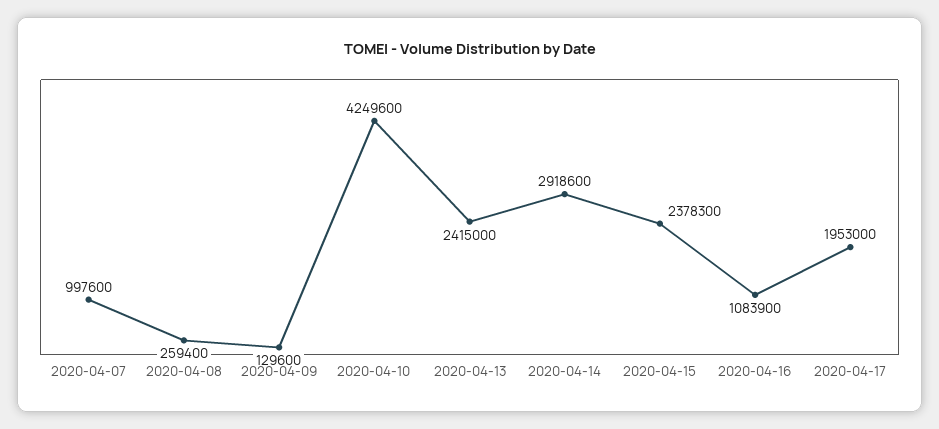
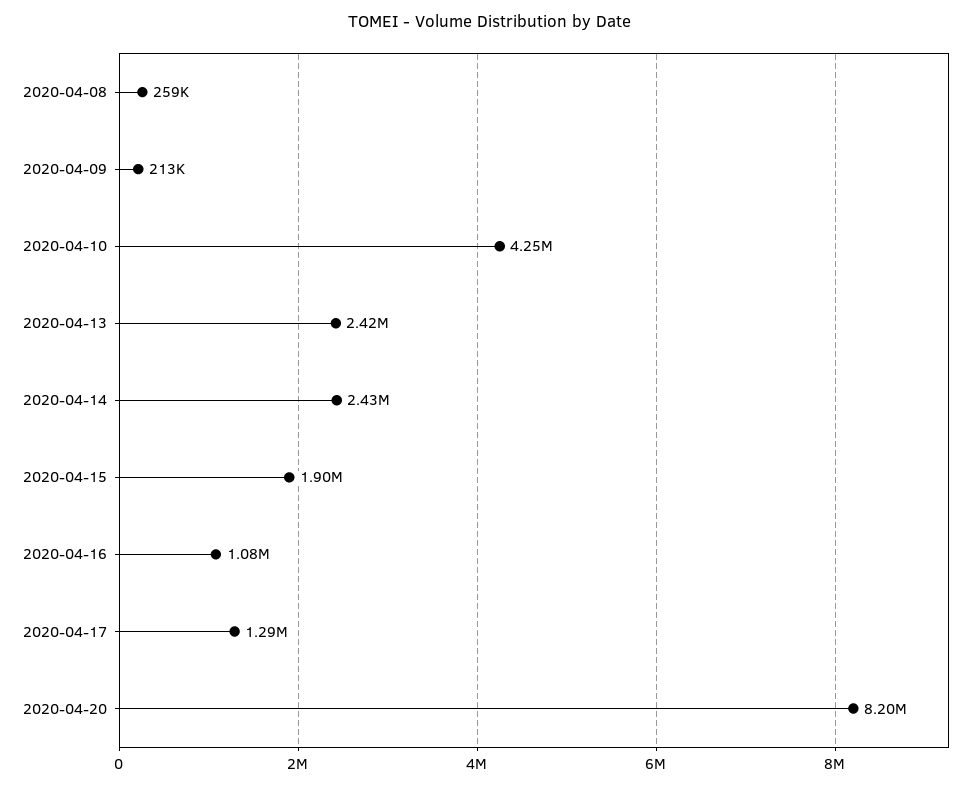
2020-04-07: 997600 -> none
2020-04-09: 129600 -> 213000
2020-04-14: 2918600 -> 2430000
2020-04-15: 2378300 -> 1900000
2020-04-17: 1953000 -> 1290000
2020-04-20: none -> 8200000

